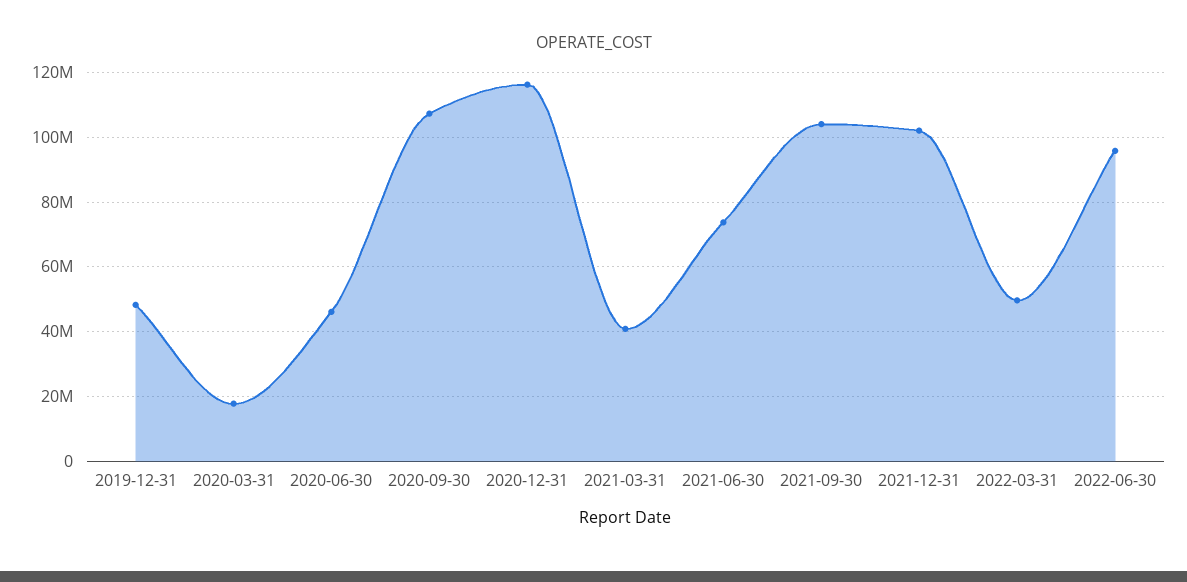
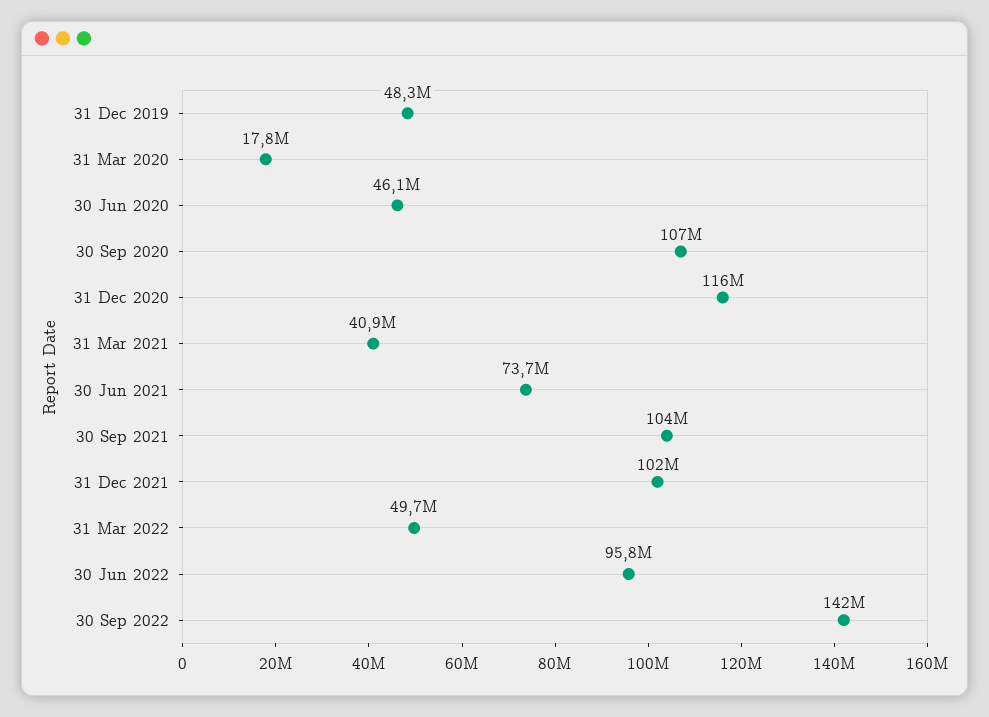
30 Sep 2022: none -> 142000000

